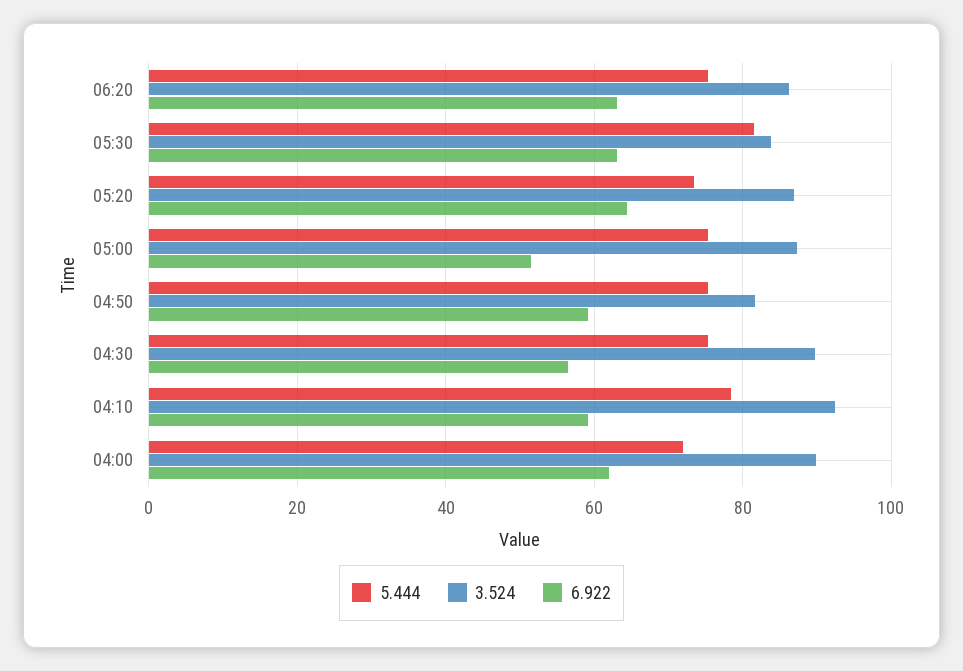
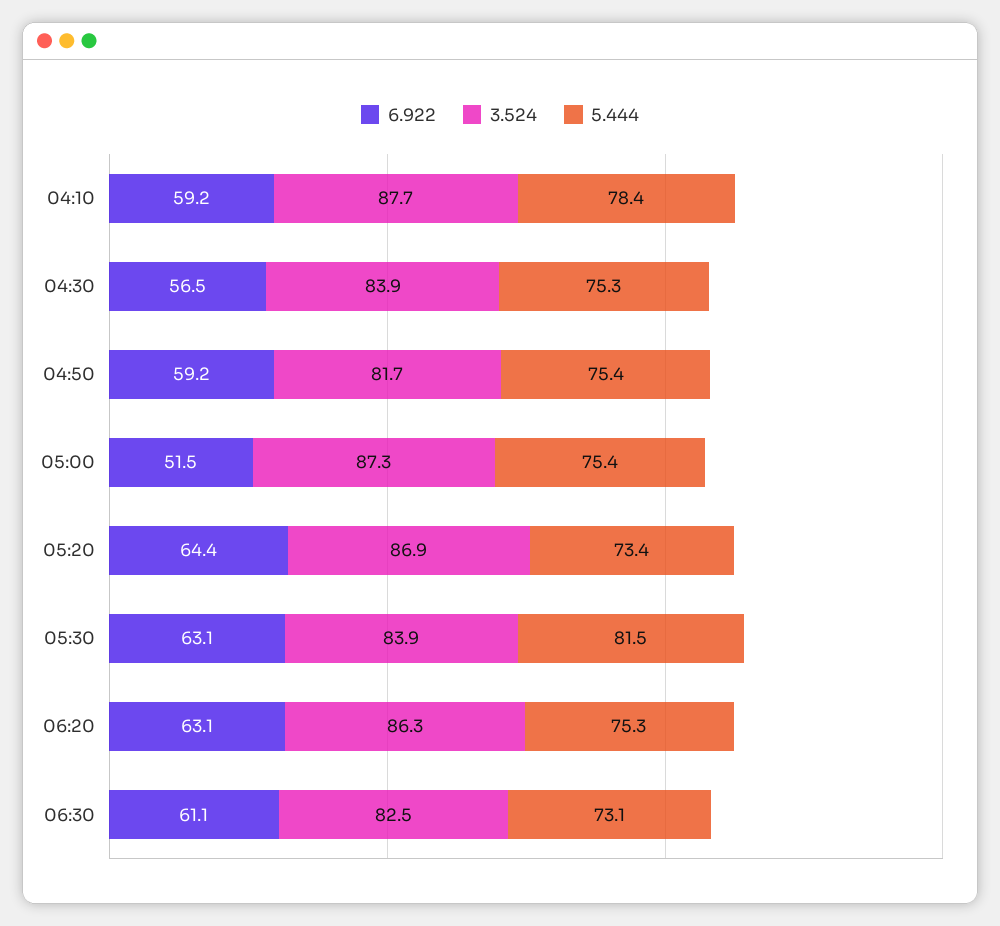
3.524, 04:30: 90 -> 83.9
3.524, 04:10: 92 -> 87.7
5.444, 04:00: 72 -> none
3.524, 04:00: 90 -> none
6.922, 04:00: 62 -> none
6.922, 06:30: none -> 61.1
3.524, 06:30: none -> 82.5
5.444, 06:30: none -> 73.1

